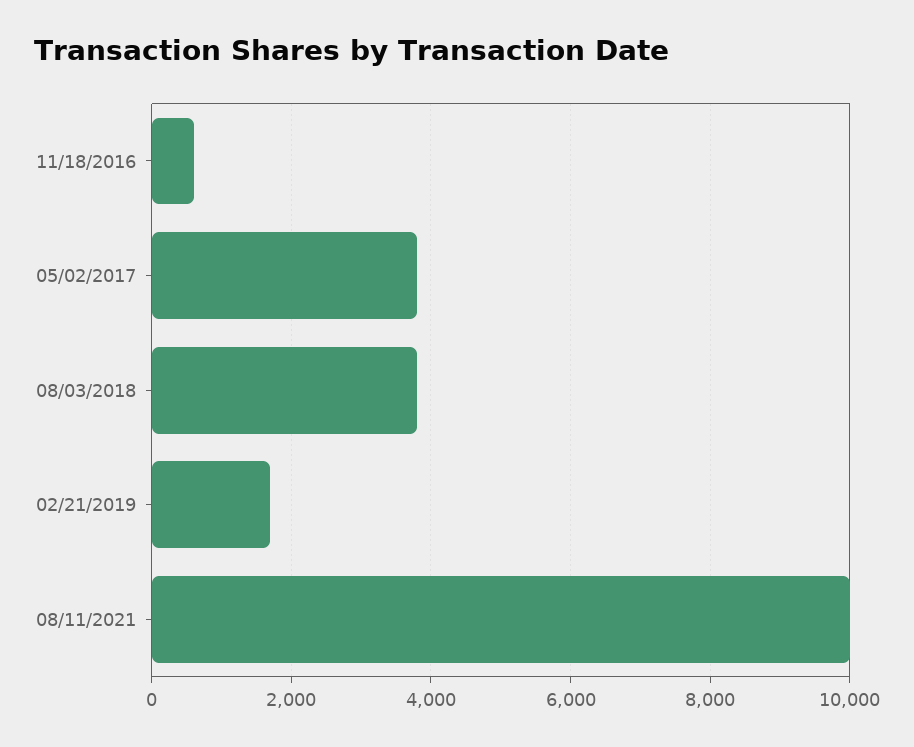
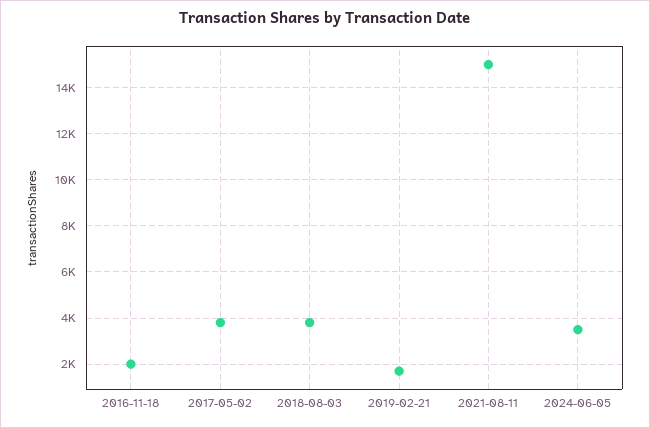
11/18/2016: 600 -> 2000
08/11/2021: 10000 -> 15000
2024-06-05: none -> 3500

